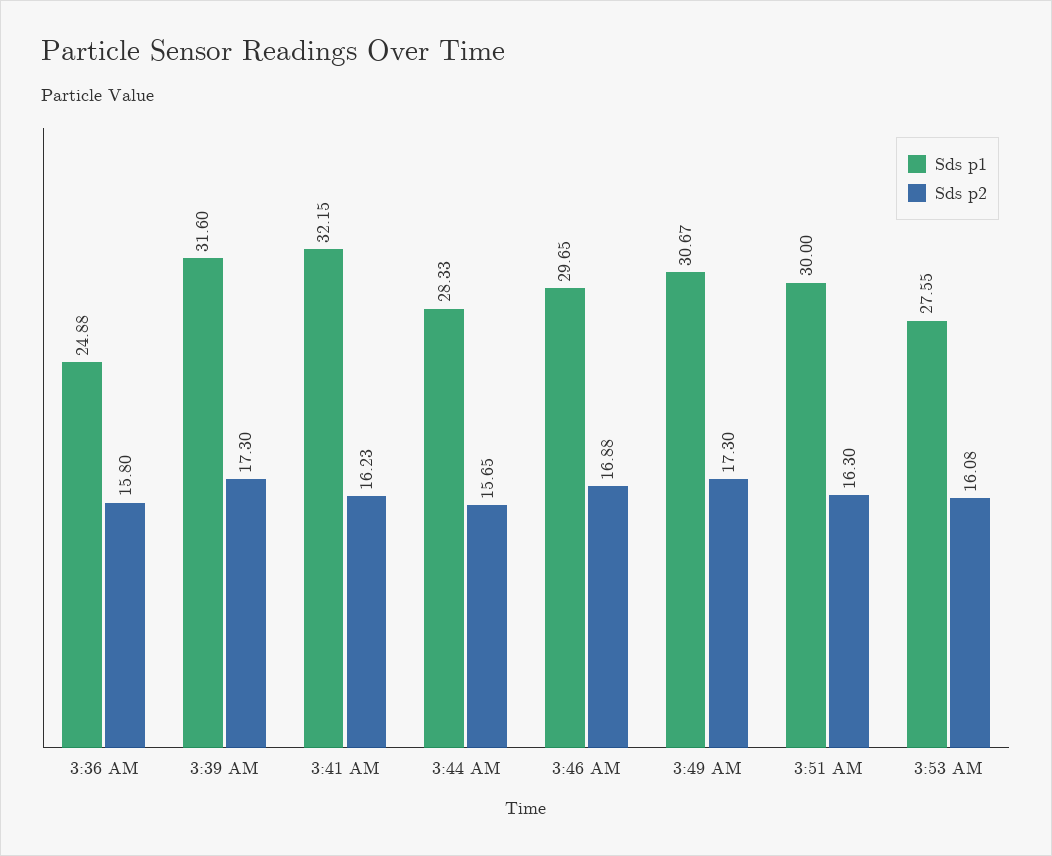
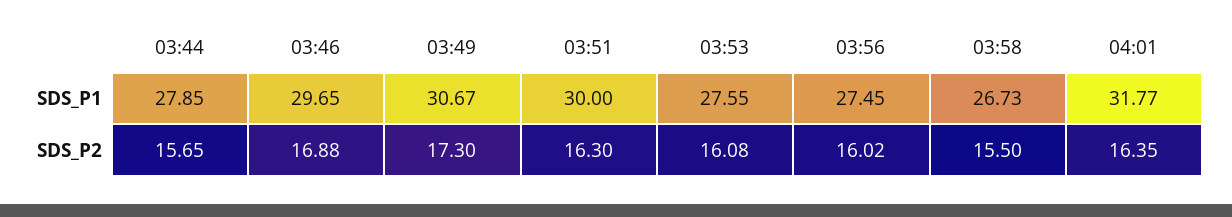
Sds p1, 3:36 AM: 24.88 -> none
Sds p2, 3:36 AM: 15.8 -> none
Sds p1, 3:39 AM: 31.6 -> none
Sds p2, 3:39 AM: 17.3 -> none
Sds p1, 3:41 AM: 32.15 -> none
Sds p2, 3:41 AM: 16.23 -> none
Sds p1, 3:44 AM: 28.33 -> 27.85
Sds p1, 03:56: none -> 27.45
Sds p1, 03:58: none -> 26.73
Sds p1, 04:01: none -> 31.77
Sds p2, 03:56: none -> 16.02
Sds p2, 03:58: none -> 15.5
Sds p2, 04:01: none -> 16.35

